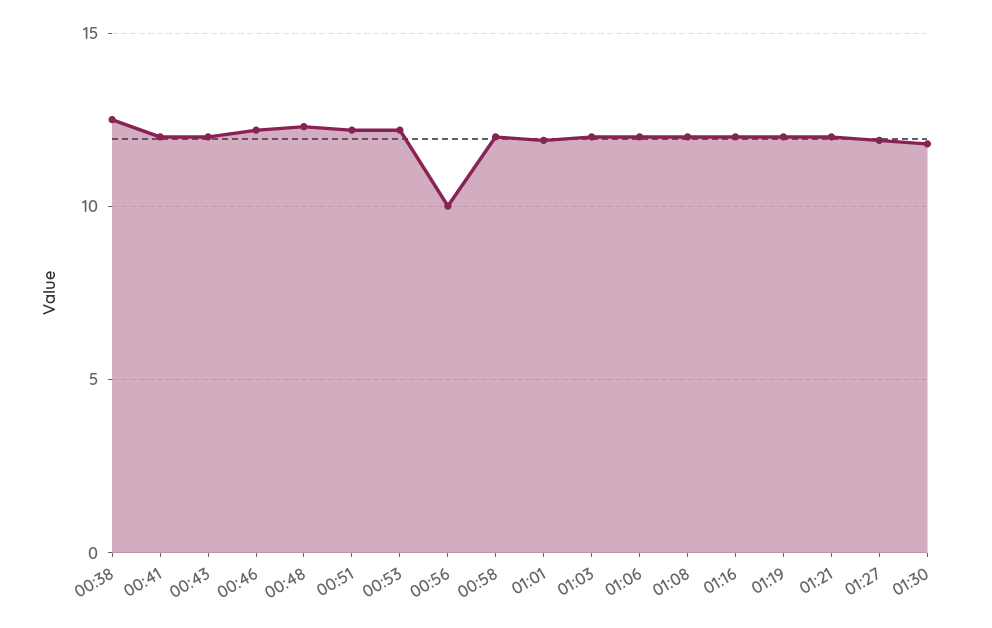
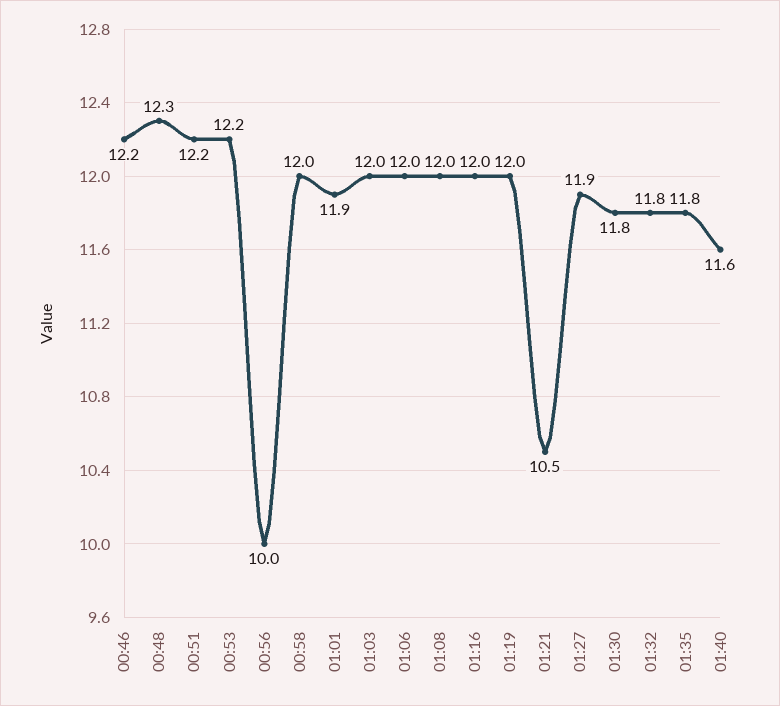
00:38: 12.5 -> none
00:41: 12 -> none
00:43: 12 -> none
01:21: 12 -> 10.5
01:32: none -> 11.8
01:35: none -> 11.8
01:40: none -> 11.6

